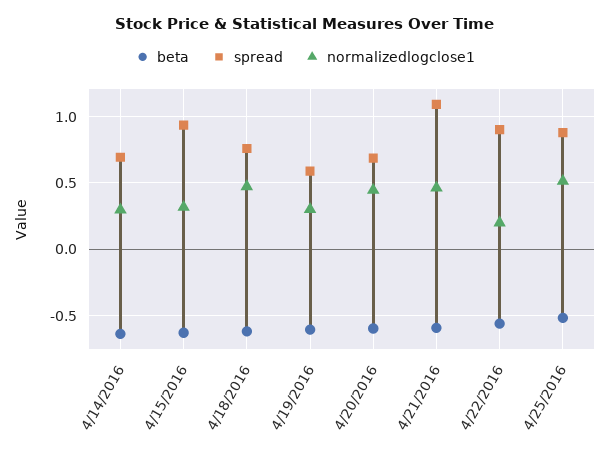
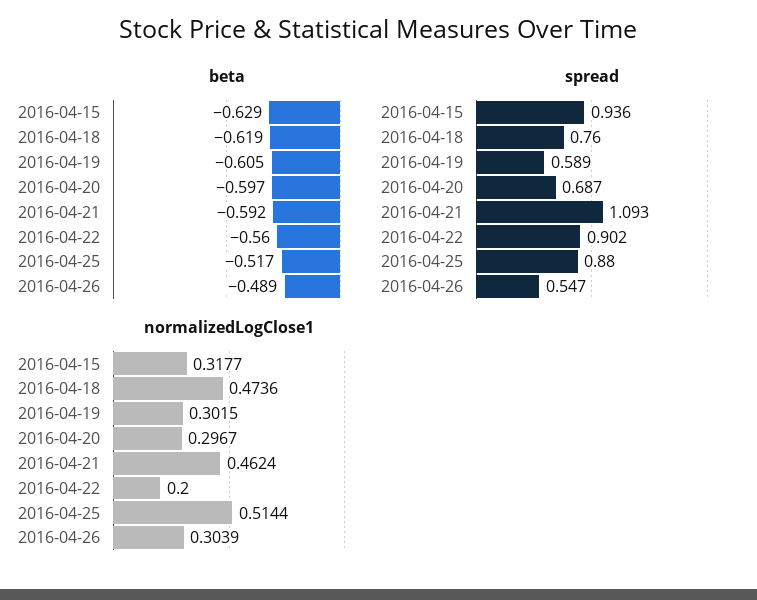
beta, 4/14/2016: -0.65 -> none
spread, 4/14/2016: 0.7 -> none
normalizedlogclose1, 4/14/2016: 0.3 -> none
normalizedlogclose1, 4/20/2016: 0.45 -> 0.2967
beta, 2016-04-26: none -> -0.489
spread, 2016-04-26: none -> 0.547
normalizedlogclose1, 2016-04-26: none -> 0.3039

